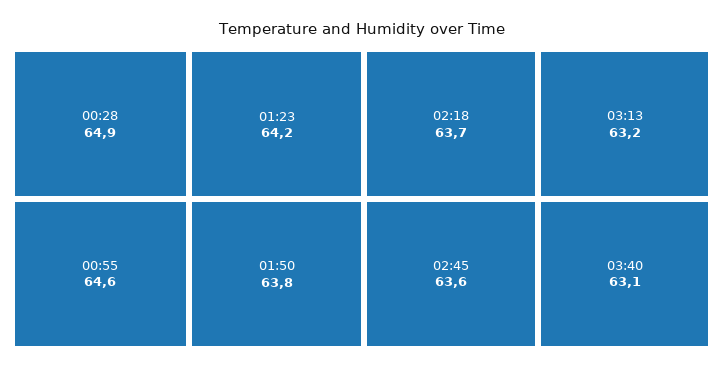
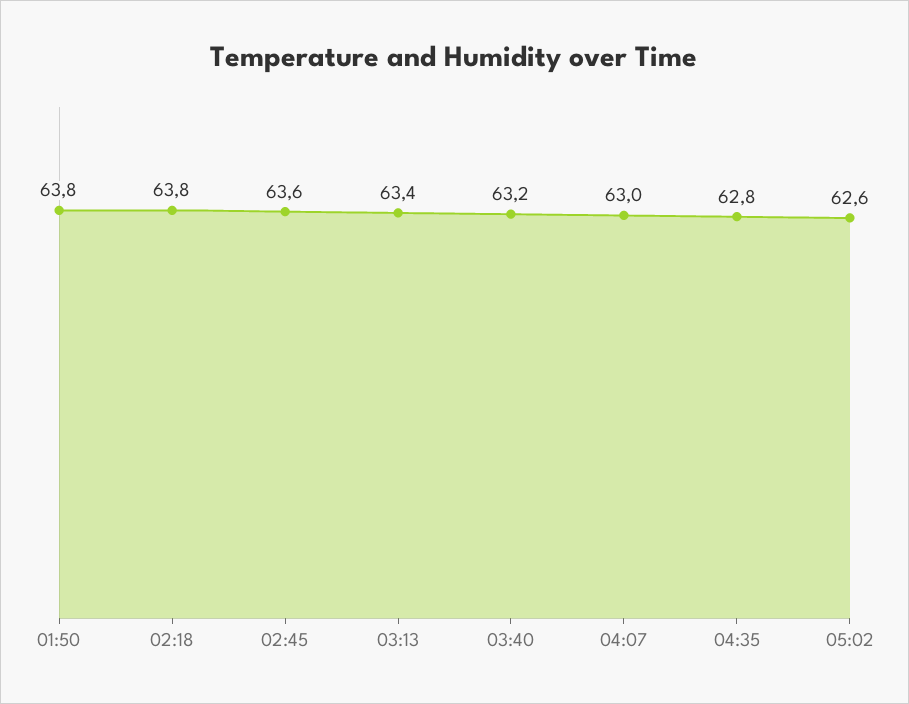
00:28: 64.9 -> none
00:55: 64.6 -> none
01:23: 64.2 -> none
02:18: 63.7 -> 63.8
03:13: 63.2 -> 63.4
03:40: 63.1 -> 63.2
04:07: none -> 63
04:35: none -> 62.8
05:02: none -> 62.6

